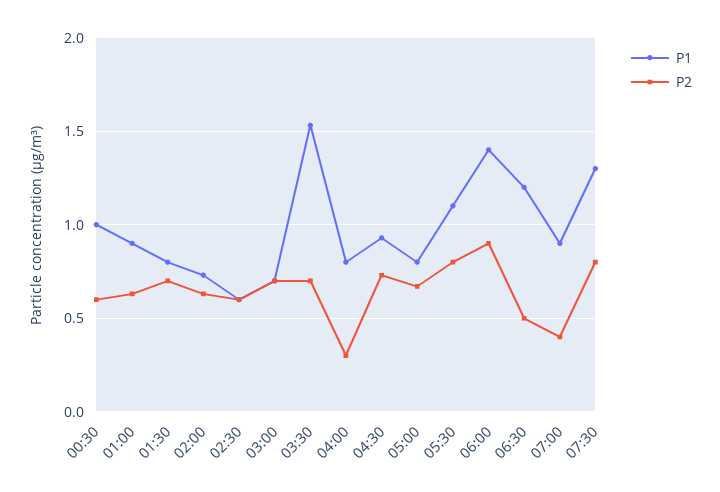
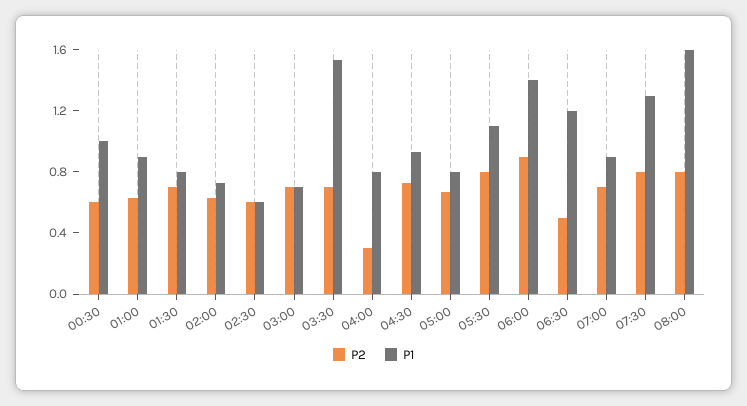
P2, 07:00: 0.4 -> 0.7
P2, 08:00: none -> 0.8
P1, 08:00: none -> 1.6

